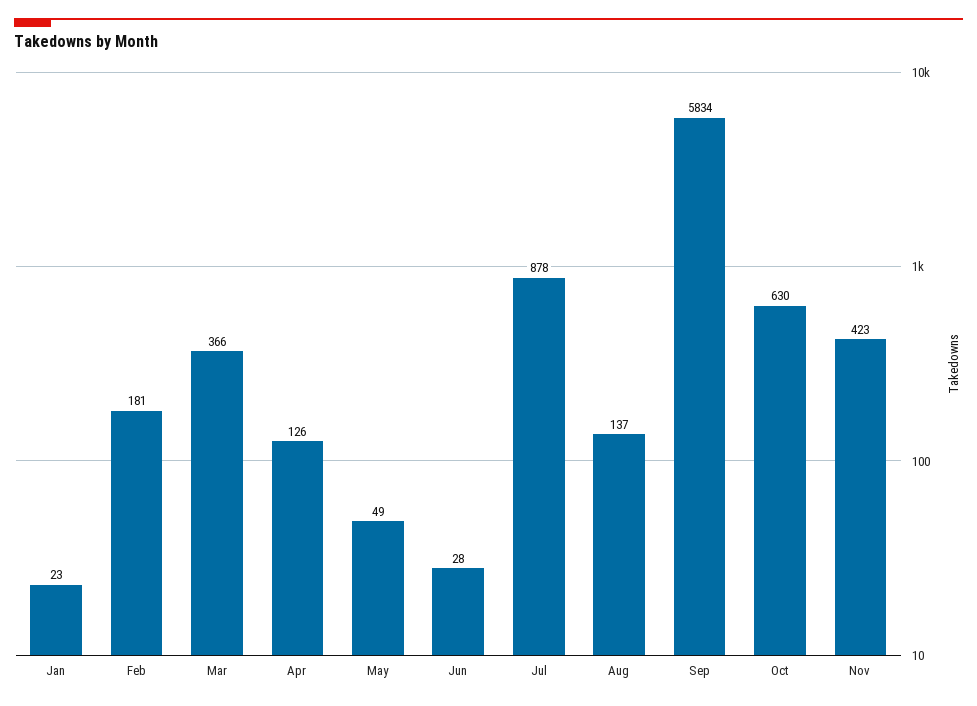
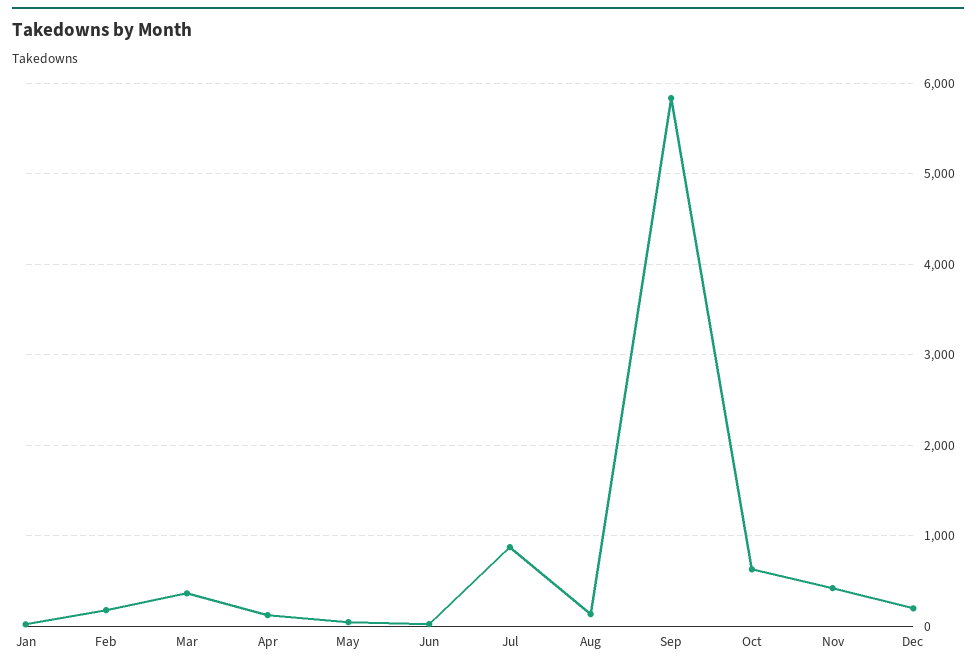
Dec: none -> 200

